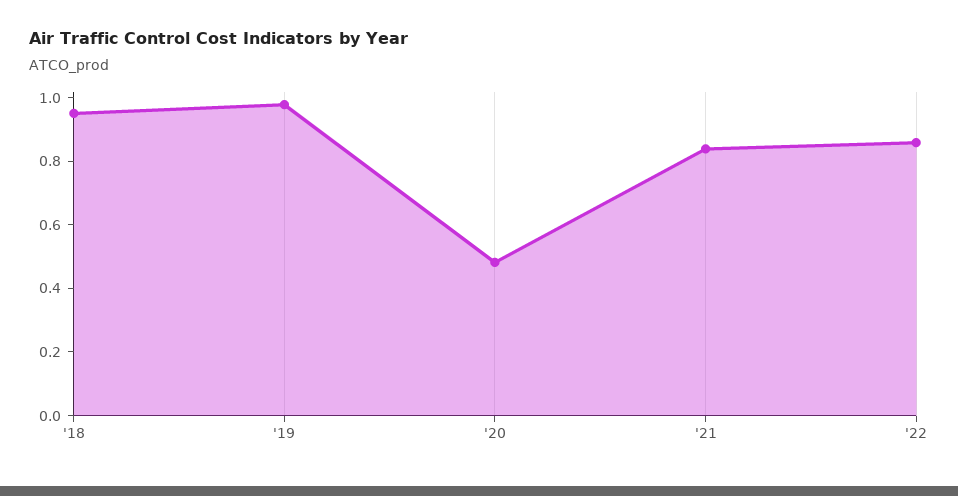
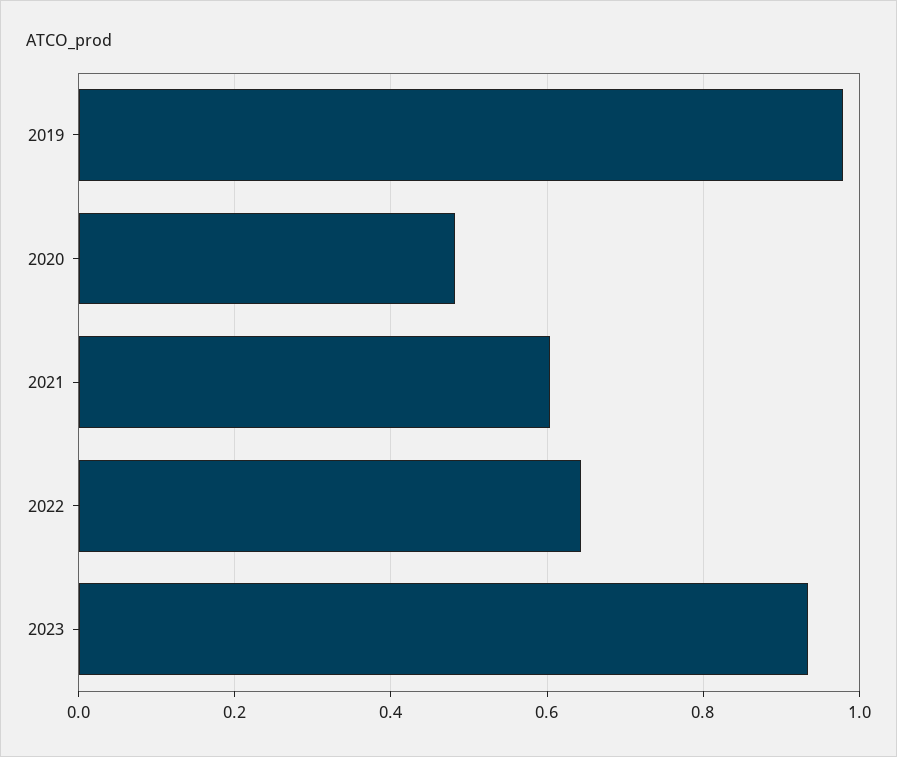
'18: 0.95 -> none
'21: 0.85 -> 0.6
'22: 0.85 -> 0.64
2023: none -> 0.94

